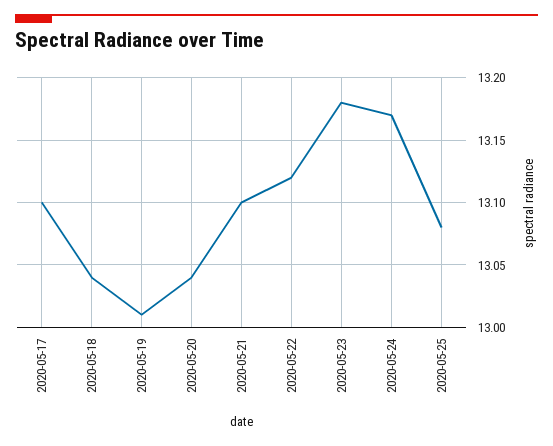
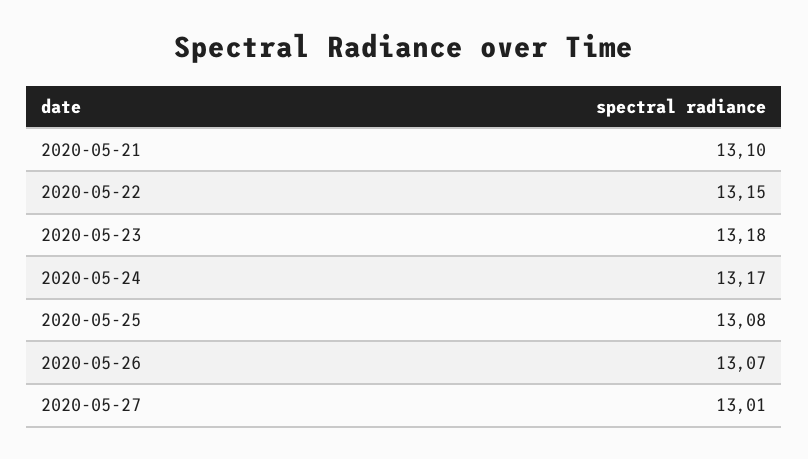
2020-05-17: 13.1 -> none
2020-05-18: 13.04 -> none
2020-05-19: 13.01 -> none
2020-05-20: 13.04 -> none
2020-05-22: 13.12 -> 13.15
2020-05-26: none -> 13.07
2020-05-27: none -> 13.01

